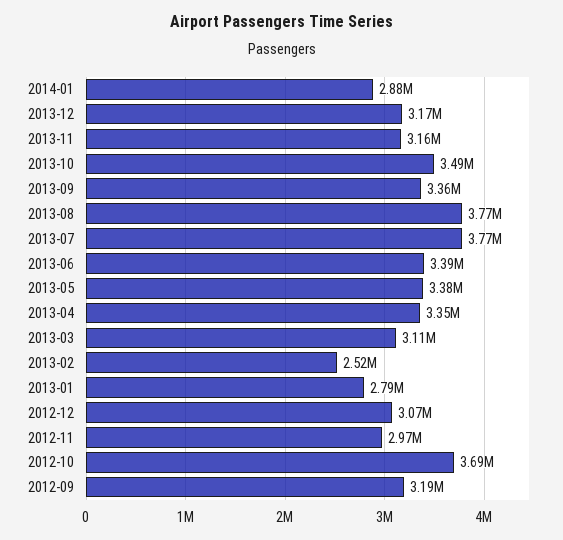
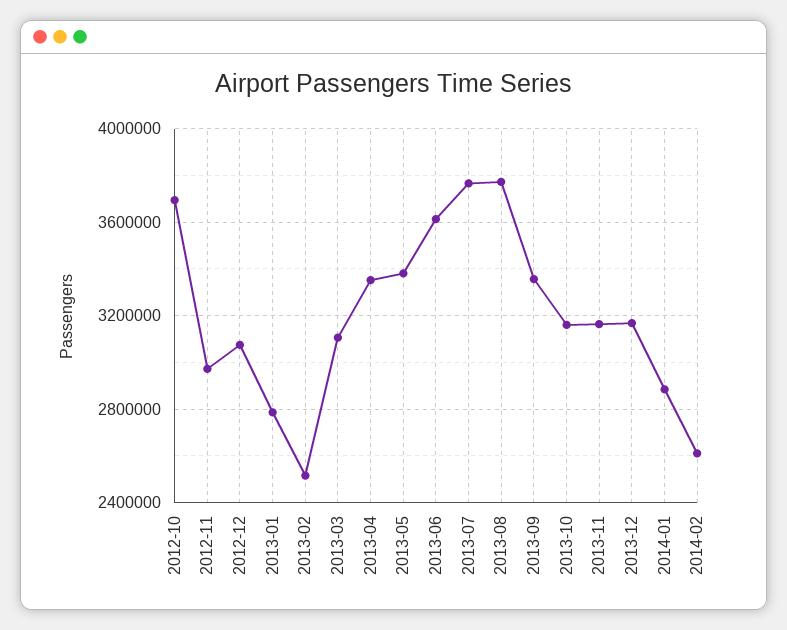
2013-10: 3490000 -> 3150000
2013-06: 3390000 -> 3600000
2012-09: 3190000 -> none
2014-02: none -> 2600000

